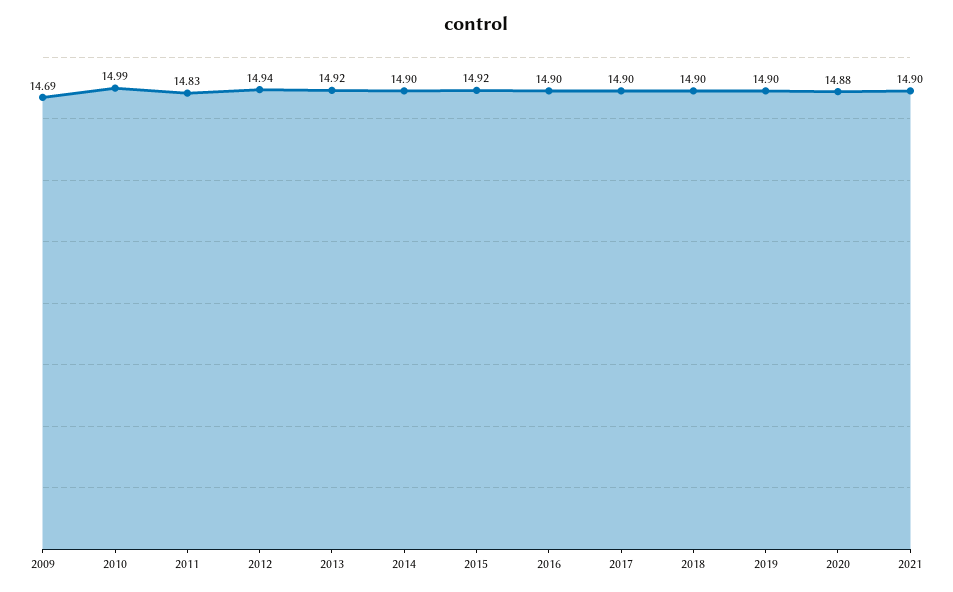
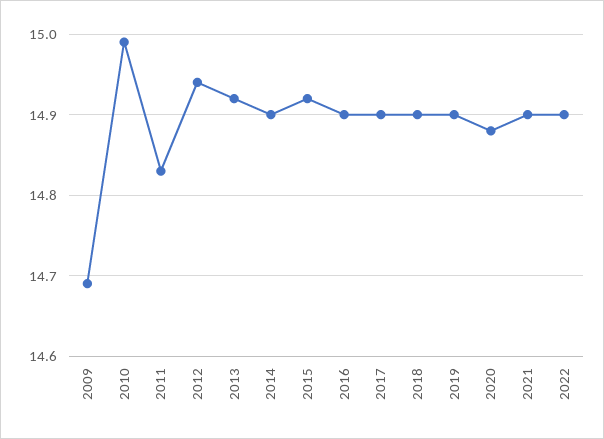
2022: none -> 14.9

